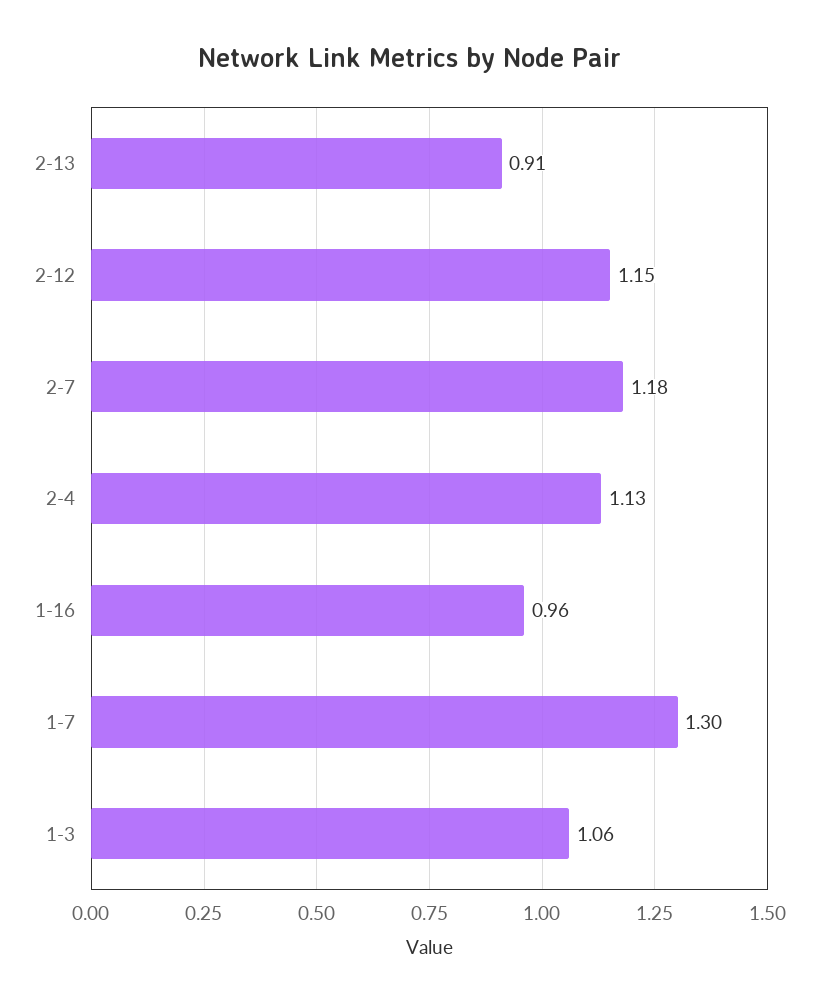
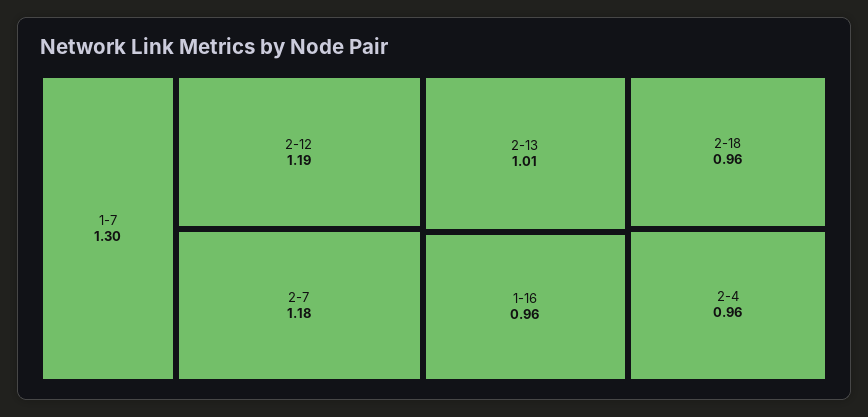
2-13: 0.91 -> 1.01
2-12: 1.15 -> 1.19
2-4: 1.13 -> 0.96
1-3: 1.06 -> none
2-18: none -> 0.96

